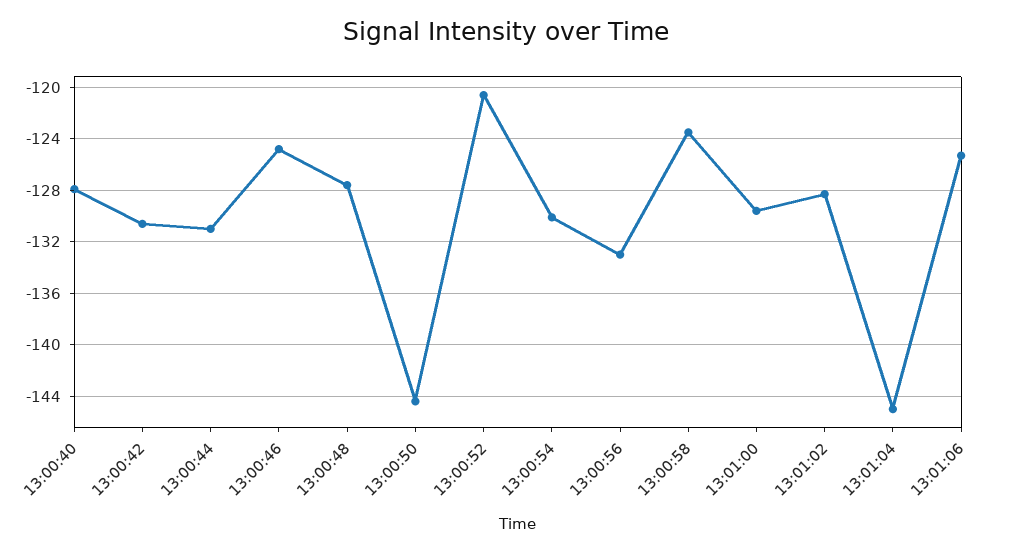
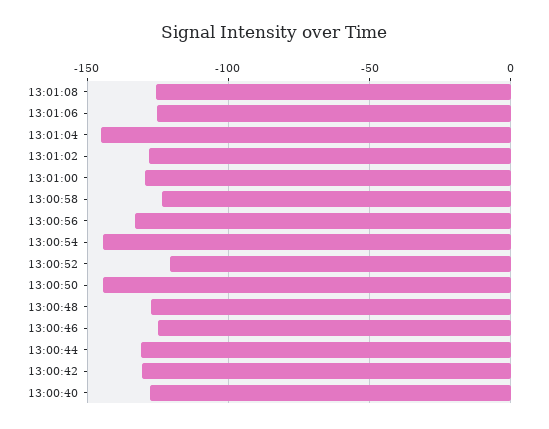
13:00:54: -130 -> -145
13:01:08: none -> -125

